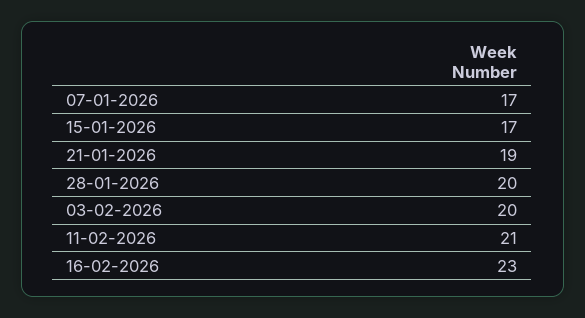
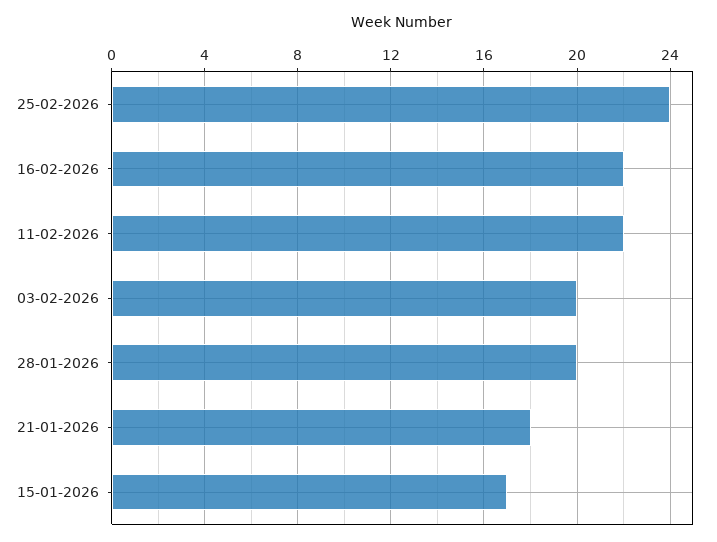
07-01-2026: 17 -> none
21-01-2026: 19 -> 18
11-02-2026: 21 -> 22
16-02-2026: 23 -> 22
25-02-2026: none -> 24

